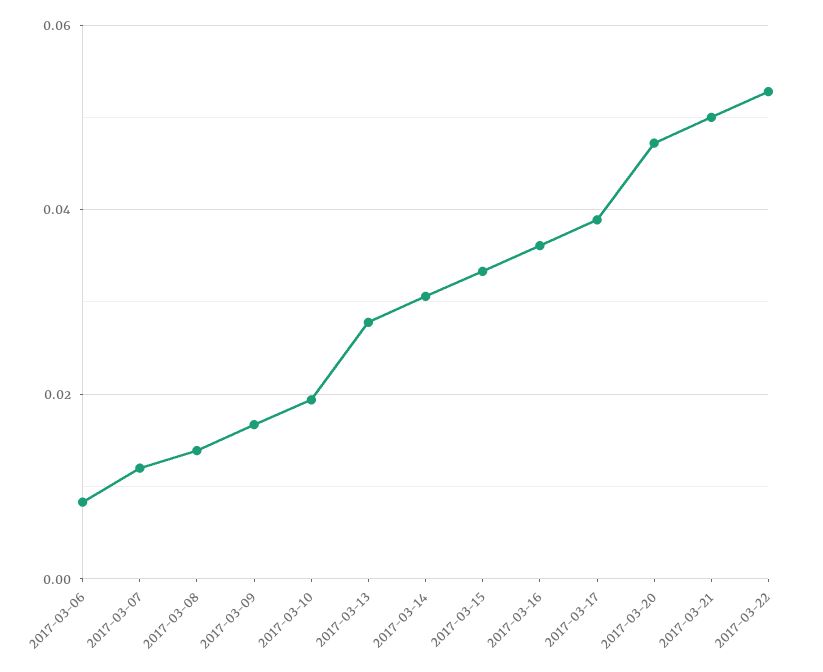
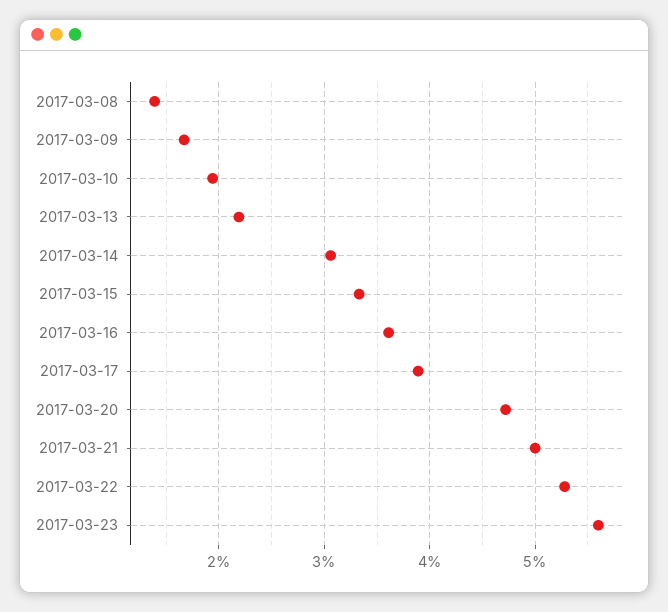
2017-03-06: 0.008 -> none
2017-03-07: 0.012 -> none
2017-03-13: 0.028 -> 0.022
2017-03-23: none -> 0.056

